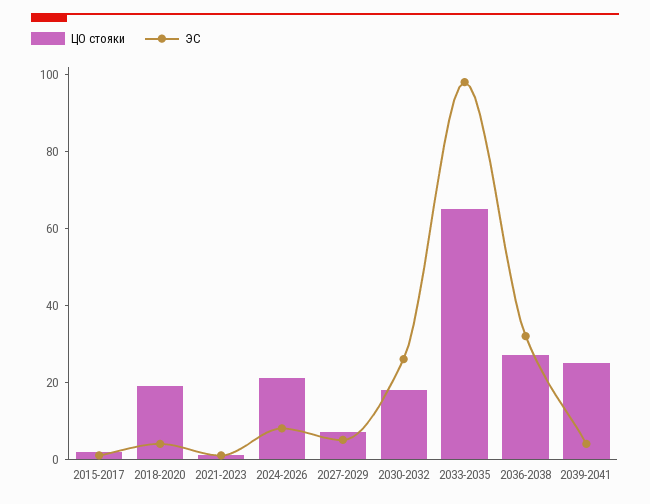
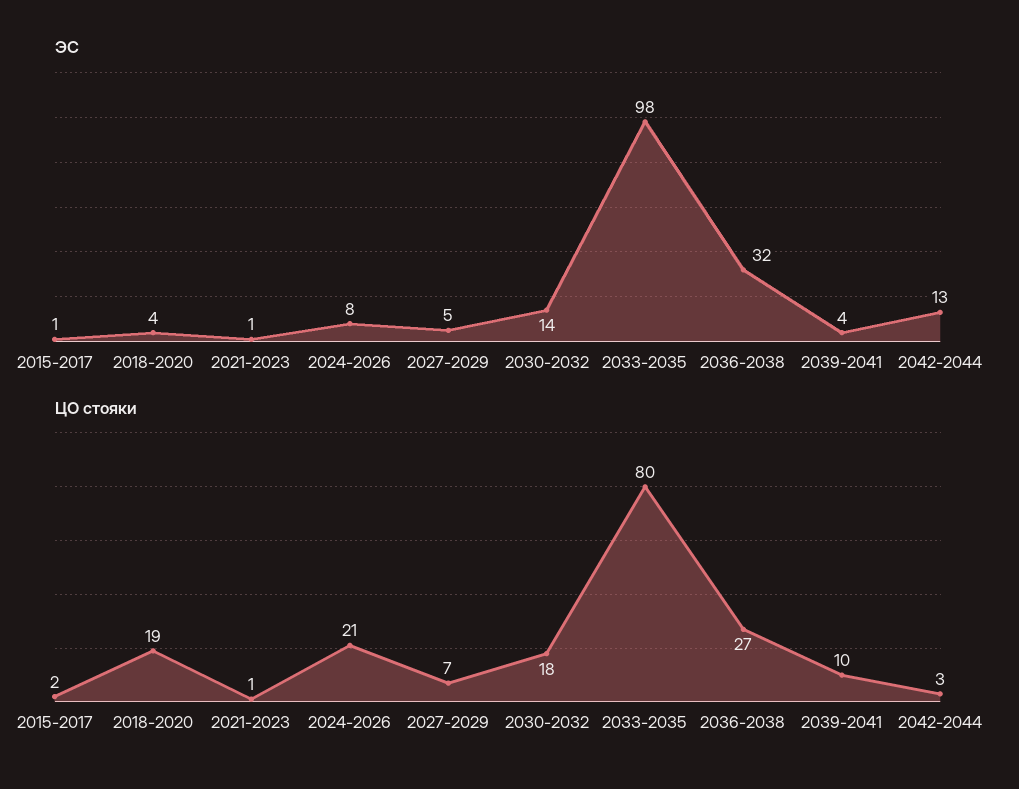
ЭС, 2030-2032: 25 -> 14
ЦО стояки, 2033-2035: 65 -> 80
ЦО стояки, 2039-2041: 25 -> 10
ЭС, 2042-2044: none -> 13
ЦО стояки, 2042-2044: none -> 3

